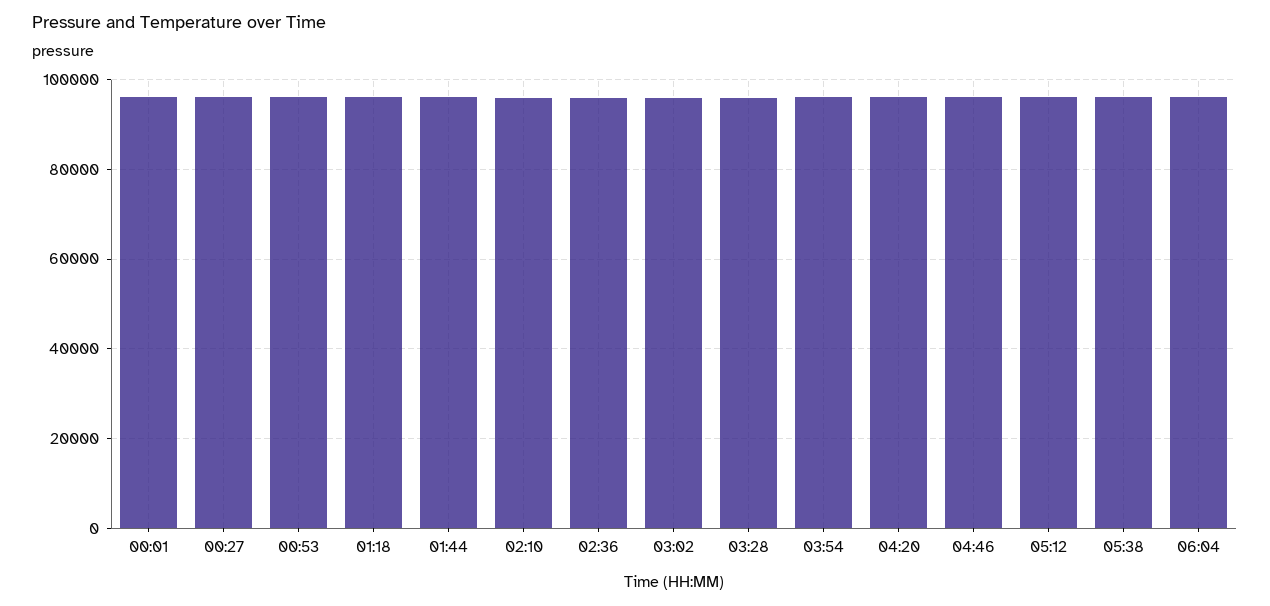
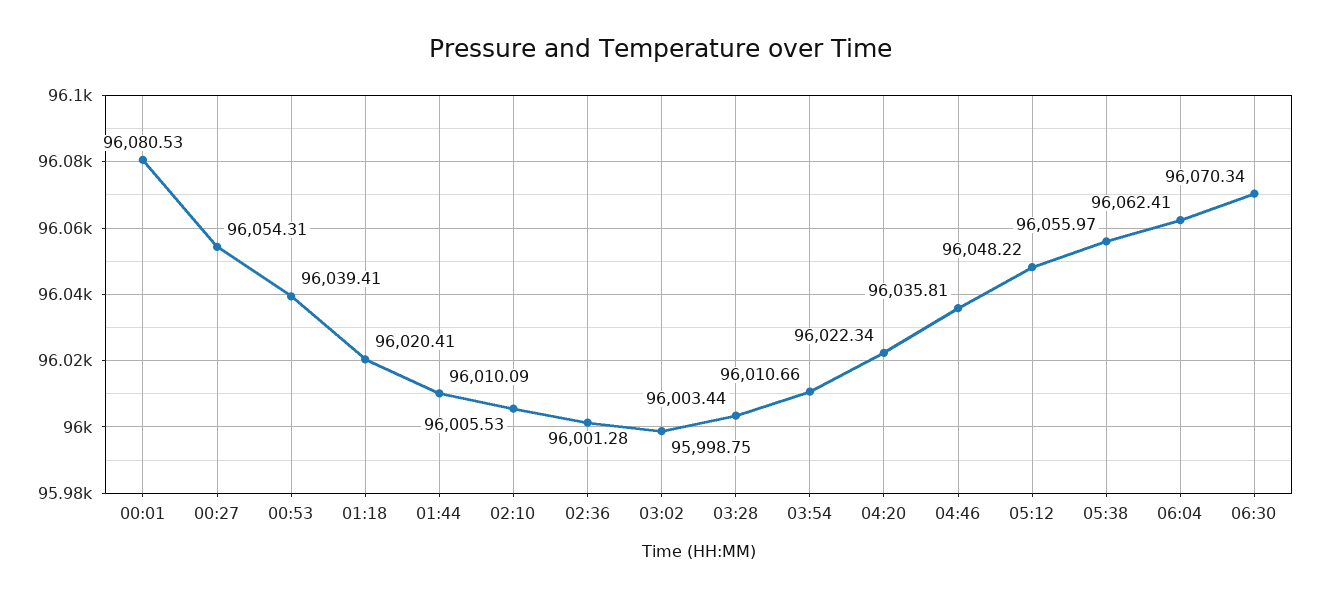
06:30: none -> 96070.34

